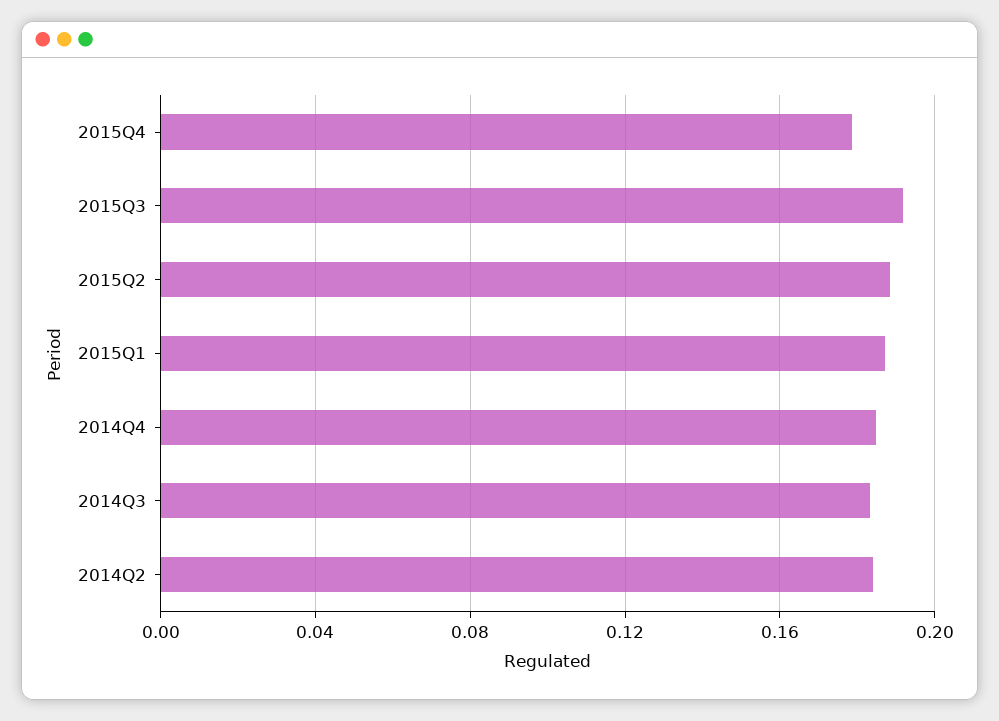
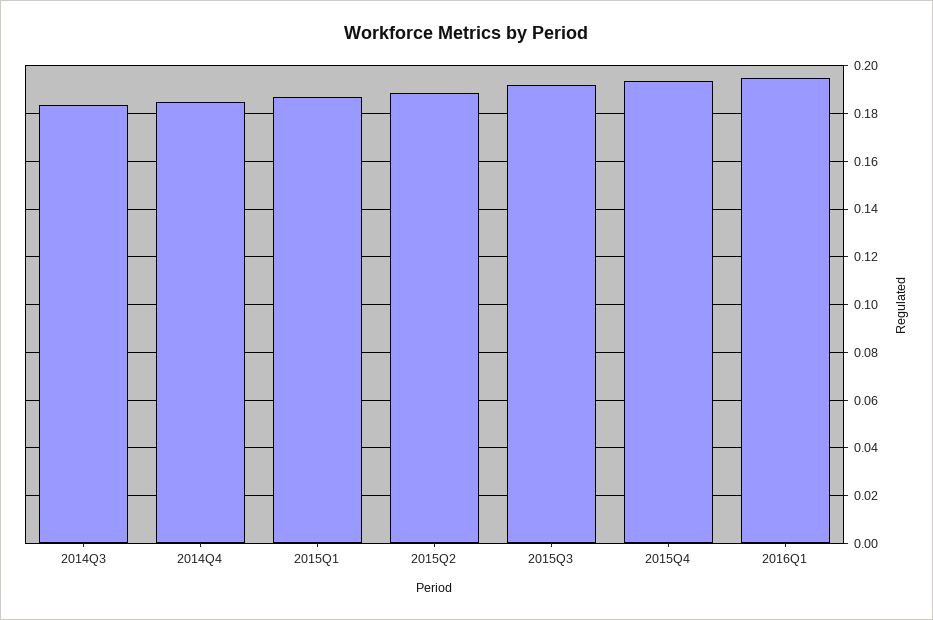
2015Q4: 0.18 -> 0.195
2014Q2: 0.185 -> none
2016Q1: none -> 0.195

